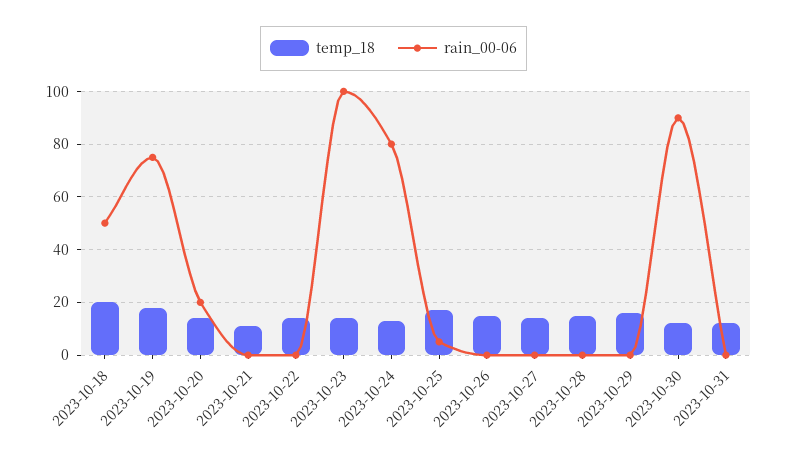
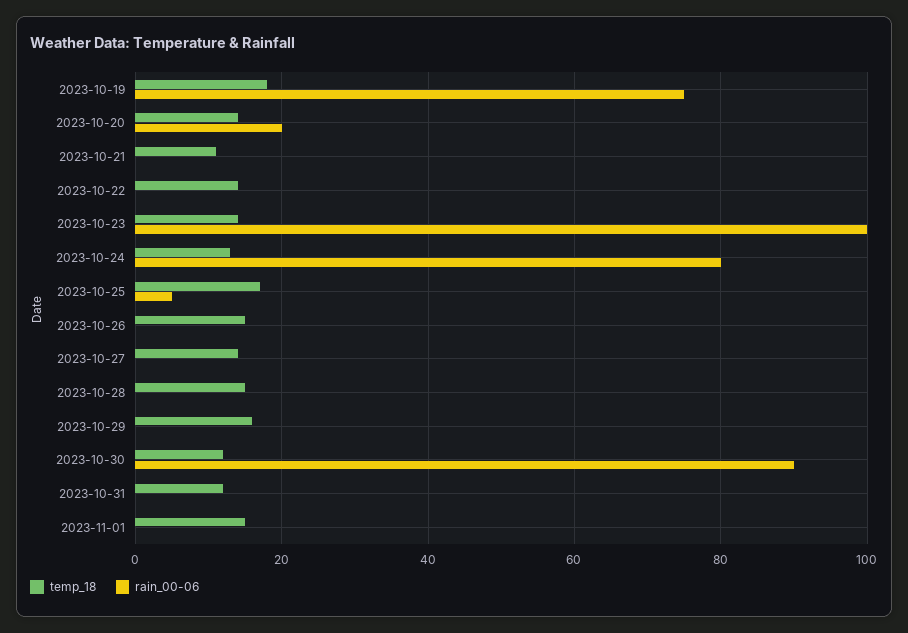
temp_18, 2023-10-18: 20 -> none
rain_00-06, 2023-10-18: 50 -> none
temp_18, 2023-11-01: none -> 15
rain_00-06, 2023-11-01: none -> 0

